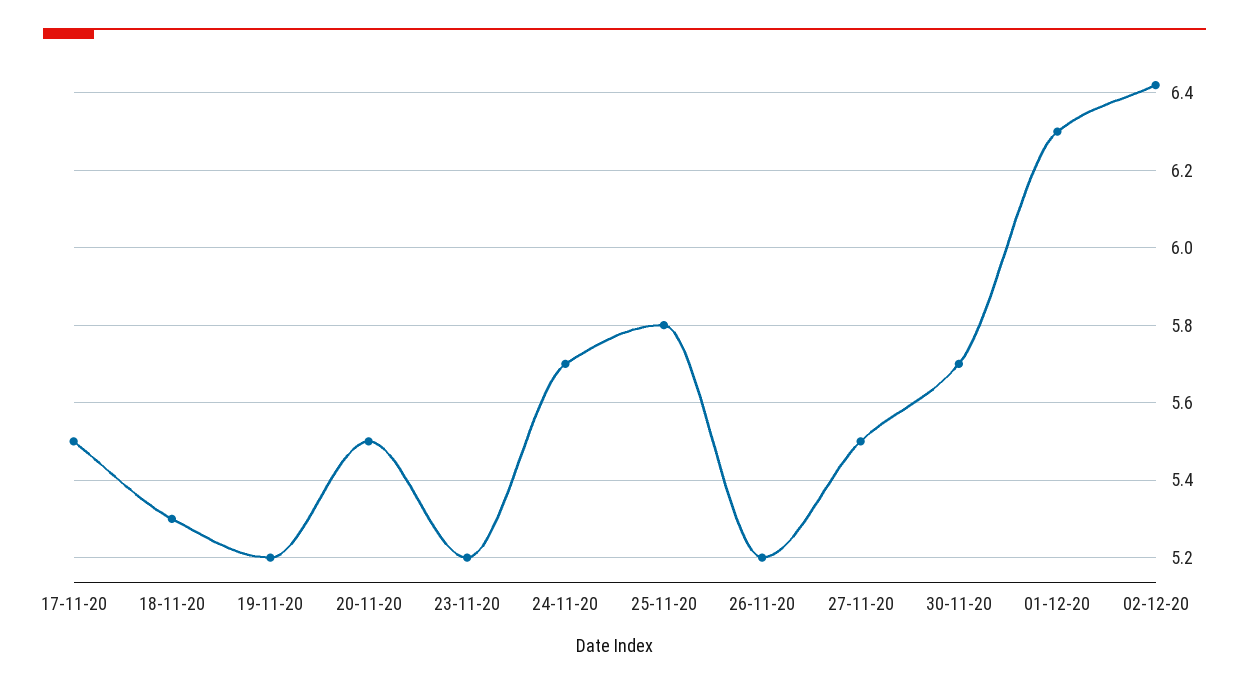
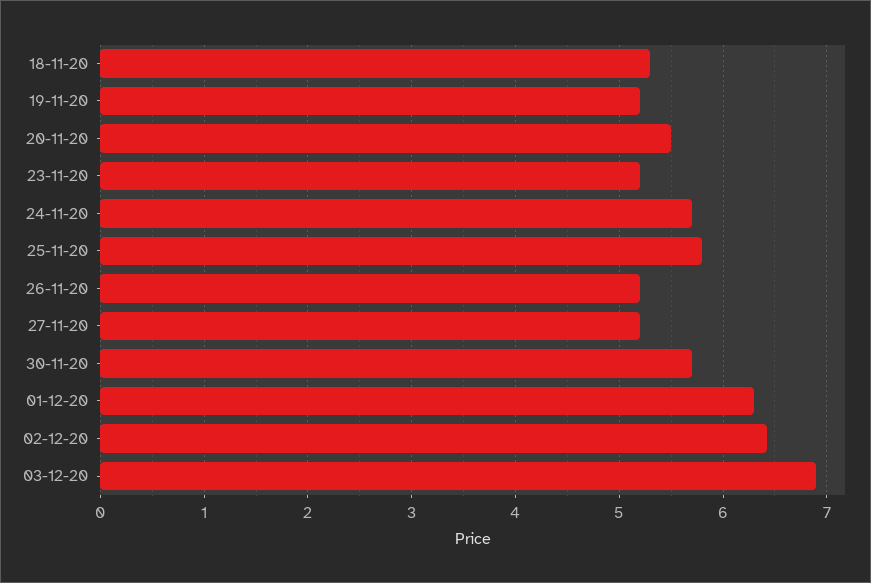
17-11-20: 5.5 -> none
27-11-20: 5.5 -> 5.2
03-12-20: none -> 6.9

